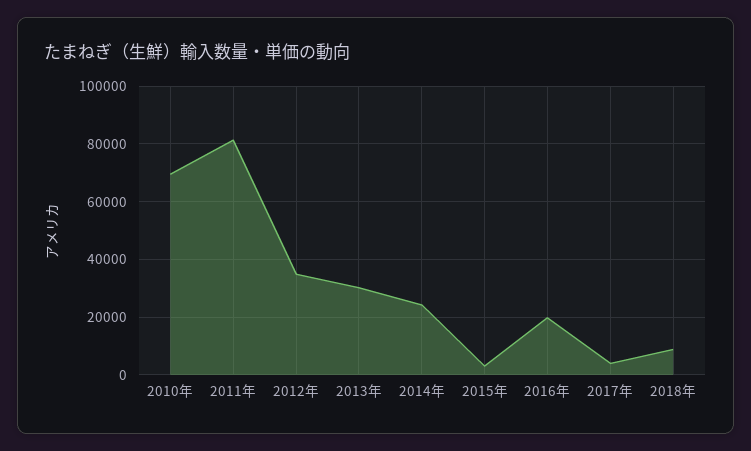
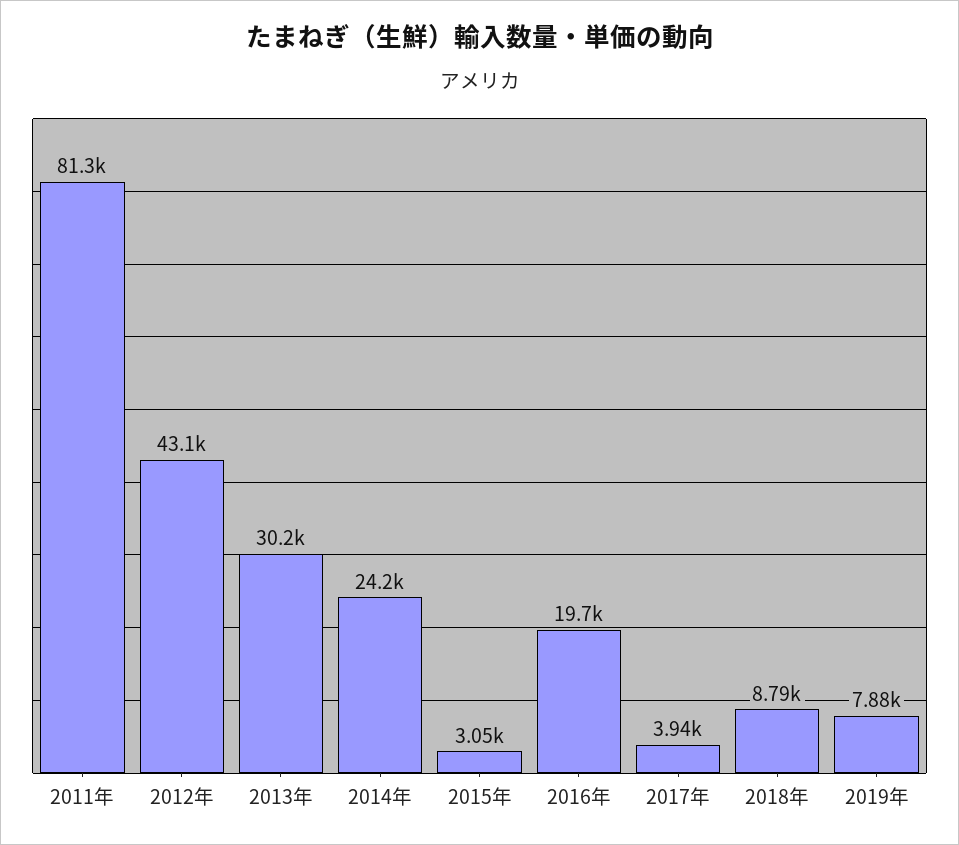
2010年: 70000 -> none
2012年: 35000 -> 43100
2019年: none -> 7880

